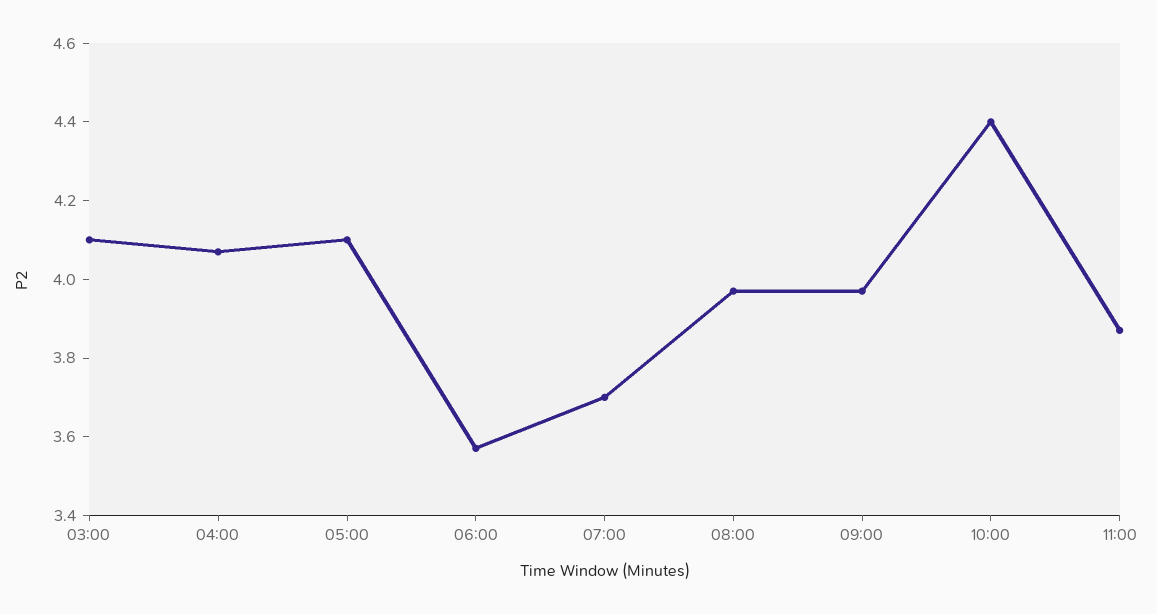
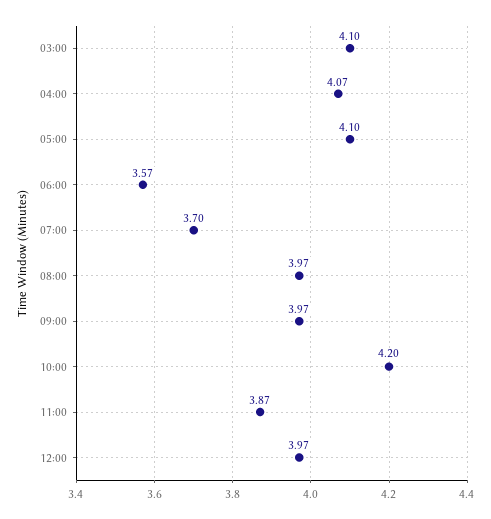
10:00: 4.4 -> 4.2
12:00: none -> 3.97

